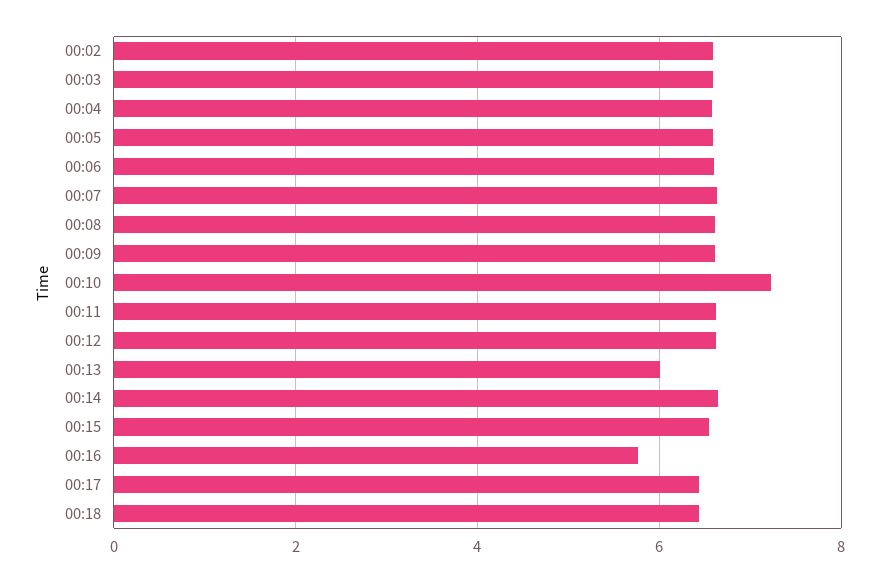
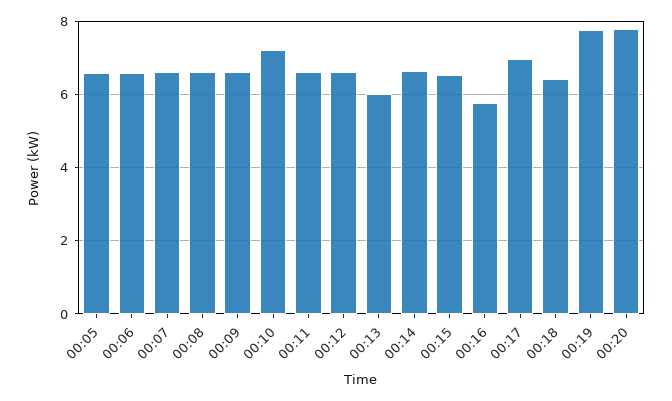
00:02: 6.6 -> none
00:03: 6.6 -> none
00:04: 6.6 -> none
00:17: 6.4 -> 7
00:19: none -> 7.8
00:20: none -> 7.8

